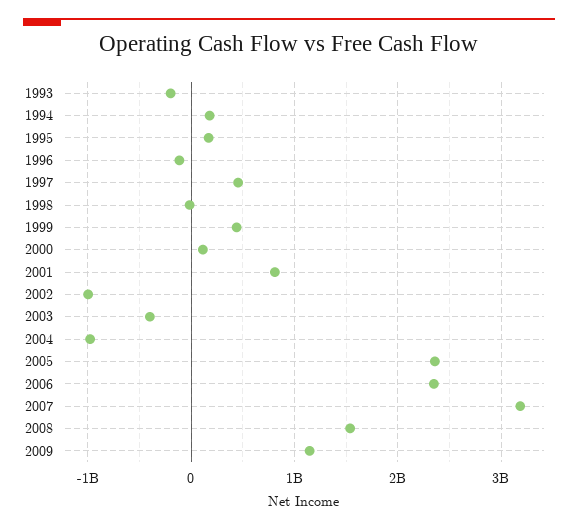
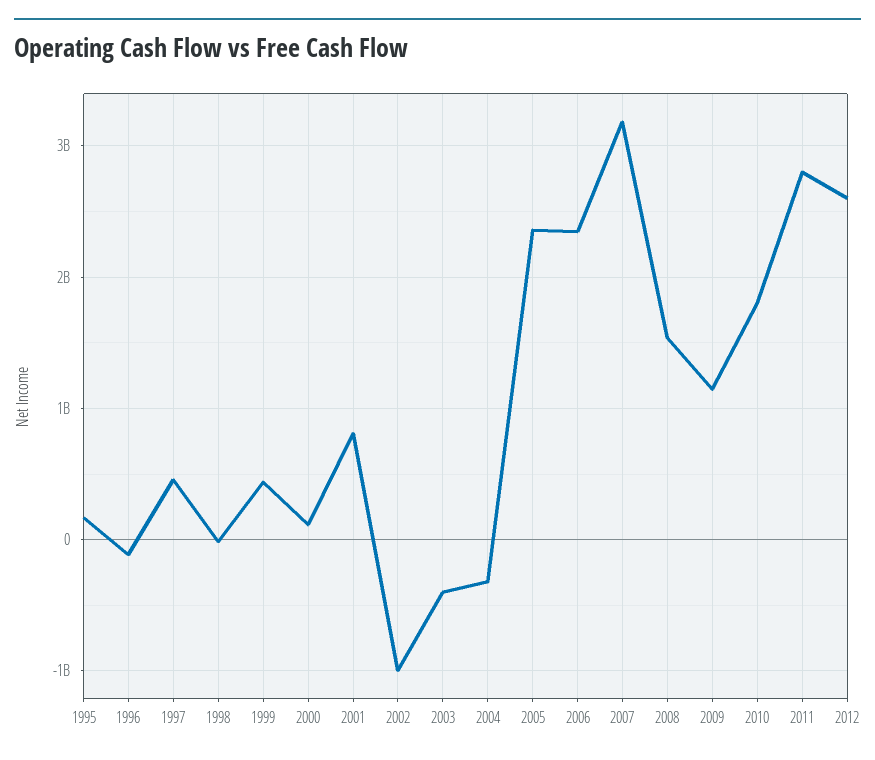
1993: -200000000 -> none
1994: 200000000 -> none
2004: -1000000000 -> -300000000
2010: none -> 1800000000
2011: none -> 2800000000
2012: none -> 2600000000

